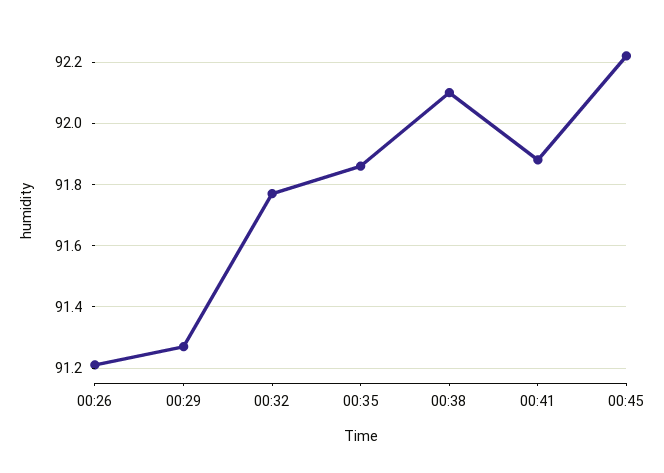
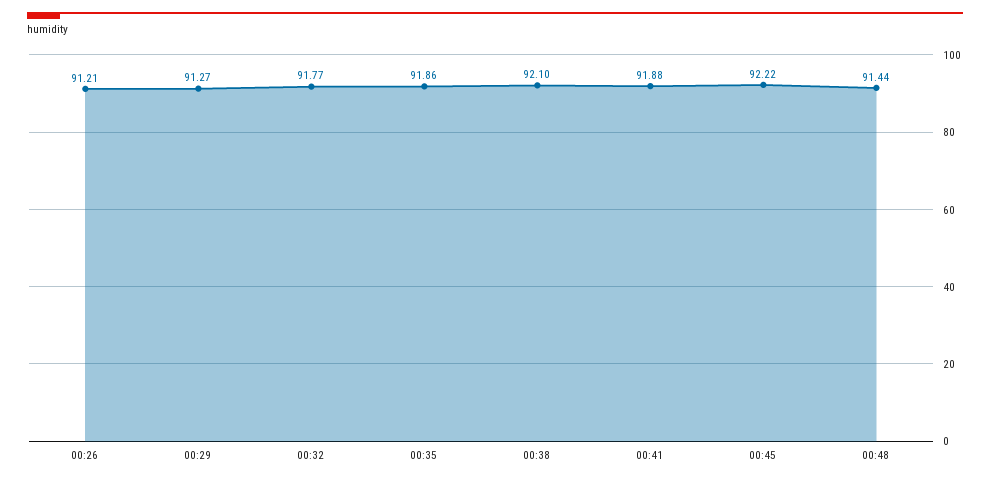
00:48: none -> 91.44

